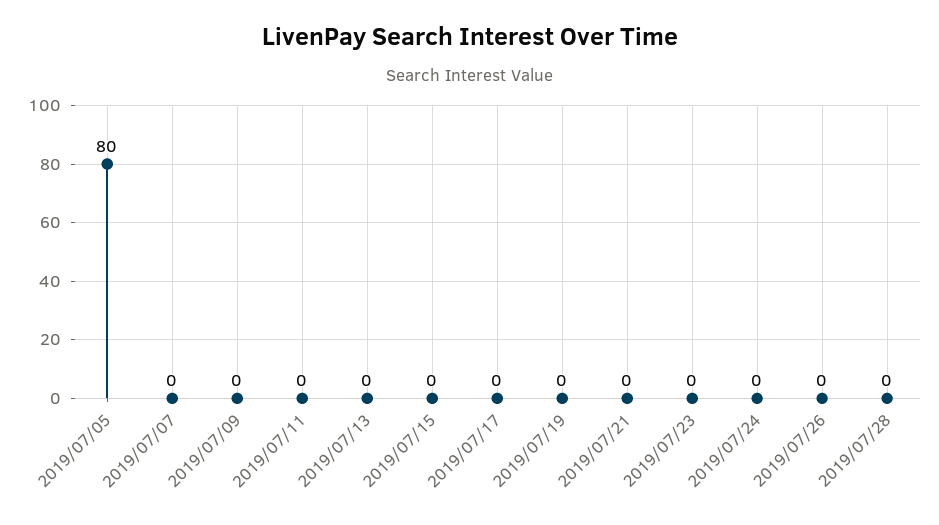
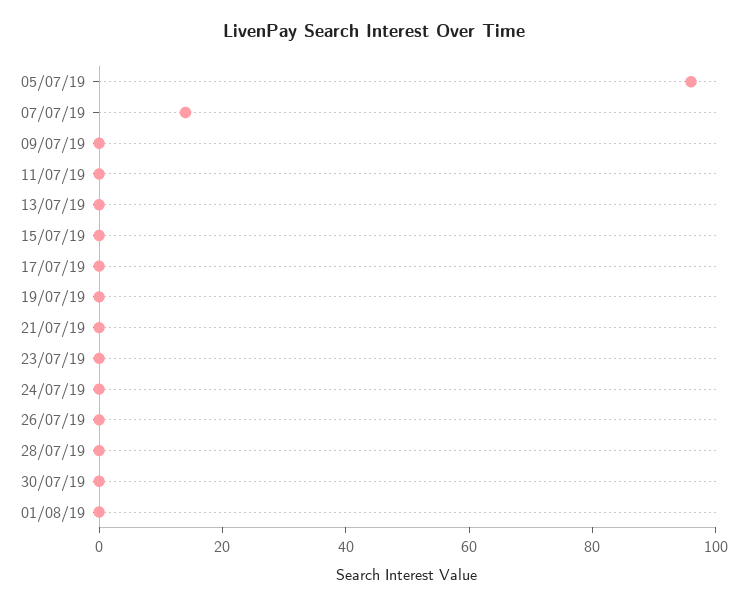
2019/07/05: 80 -> 95
2019/07/07: 0 -> 15
30/07/19: none -> 0
01/08/19: none -> 0

